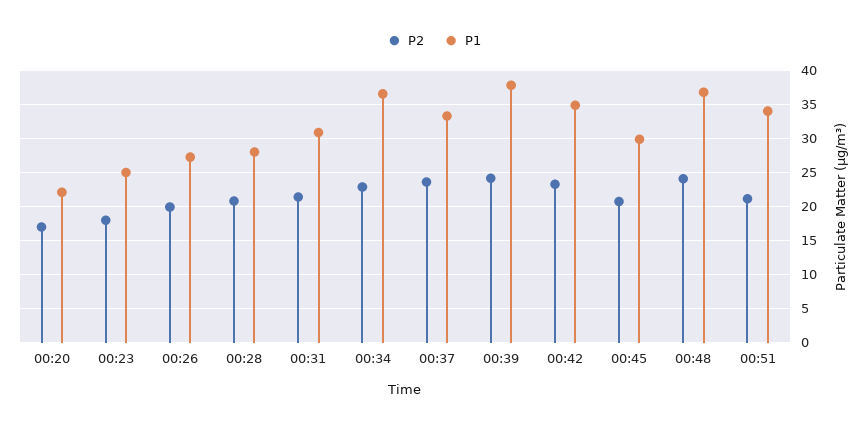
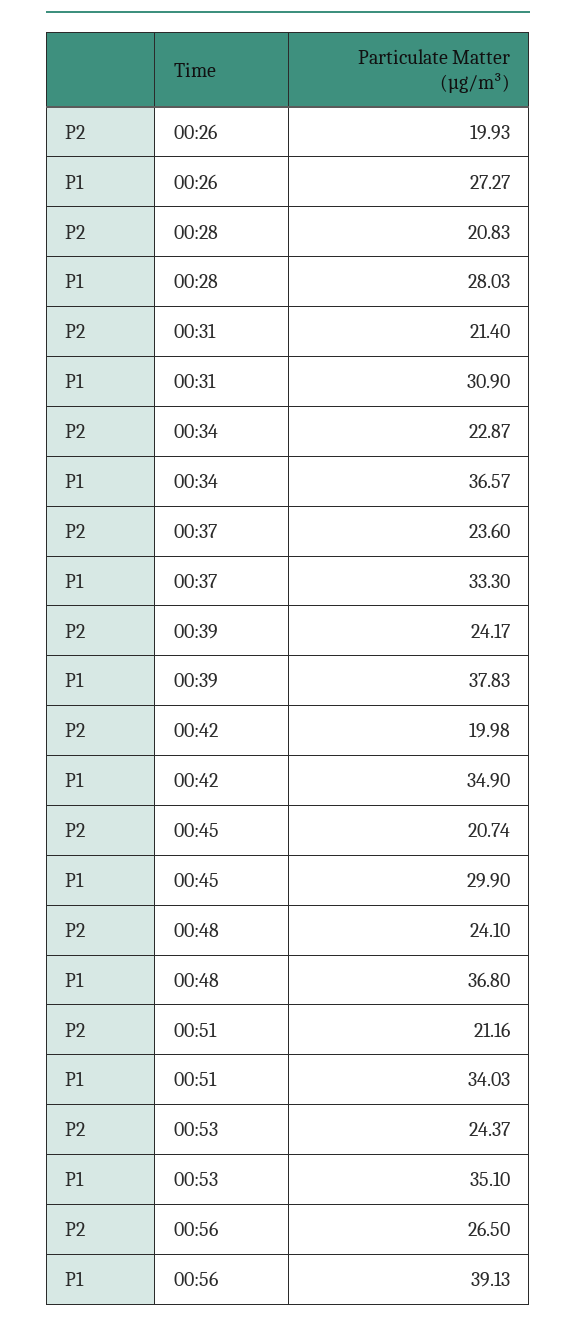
P2, 00:20: 17 -> none
P1, 00:20: 22 -> none
P2, 00:23: 18 -> none
P1, 00:23: 25 -> none
P2, 00:42: 23 -> 19.98
P2, 00:53: none -> 24.37
P1, 00:53: none -> 35.1
P2, 00:56: none -> 26.5
P1, 00:56: none -> 39.13

